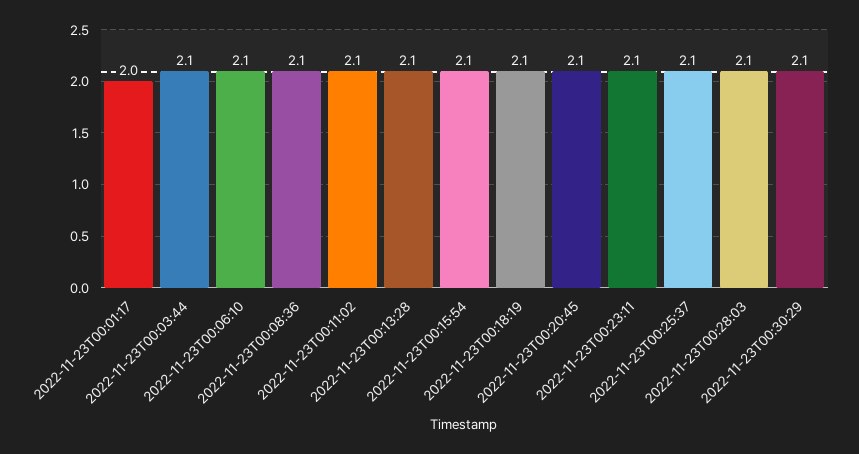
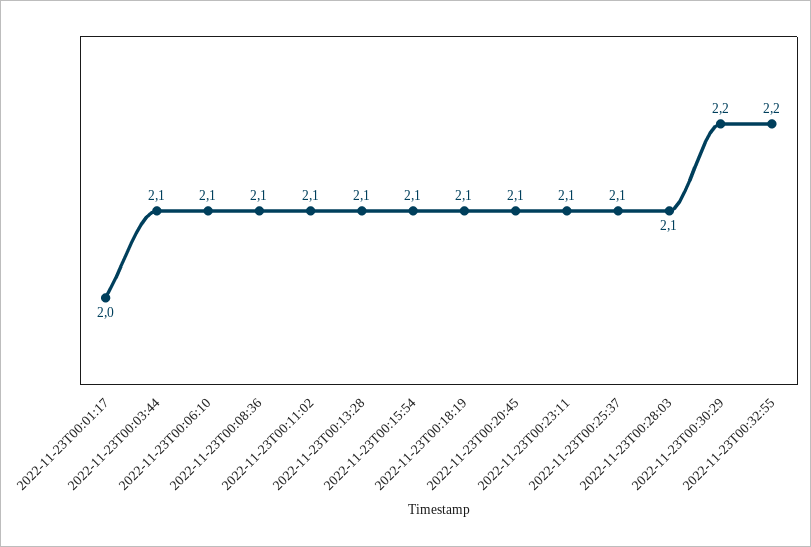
2022-11-23T00:30:29: 2.1 -> 2.2
2022-11-23T00:32:55: none -> 2.2

